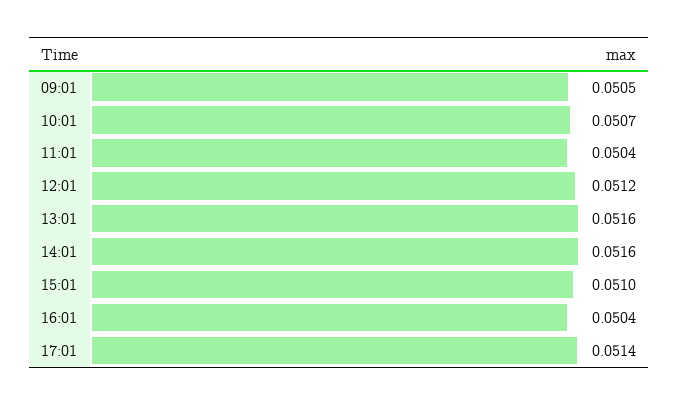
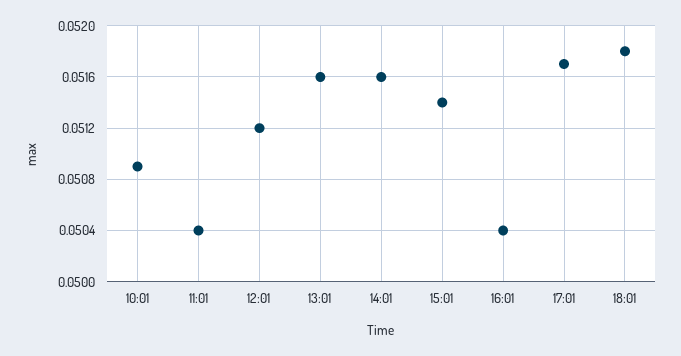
09:01: 0.0505 -> none
10:01: 0.0507 -> 0.0509
15:01: 0.051 -> 0.0514
17:01: 0.0514 -> 0.0517
18:01: none -> 0.0518

